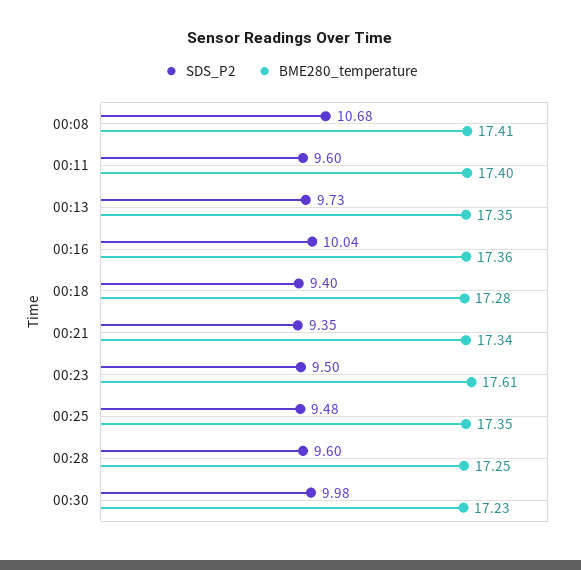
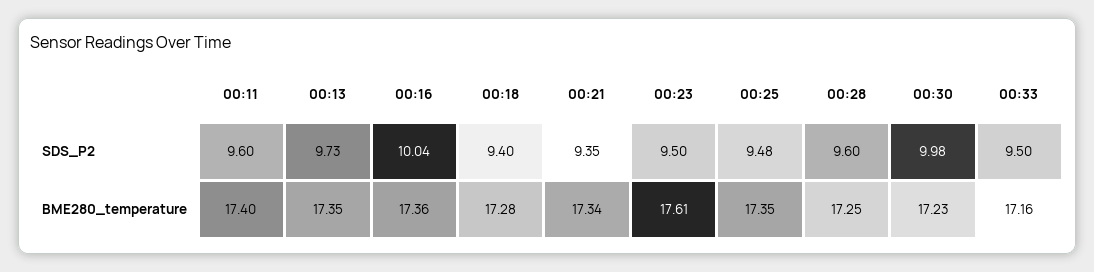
SDS_P2, 00:08: 10.68 -> none
BME280_temperature, 00:08: 17.41 -> none
SDS_P2, 00:33: none -> 9.5
BME280_temperature, 00:33: none -> 17.16

